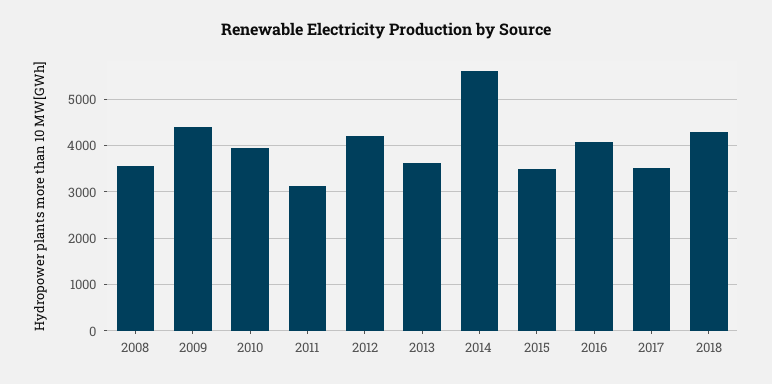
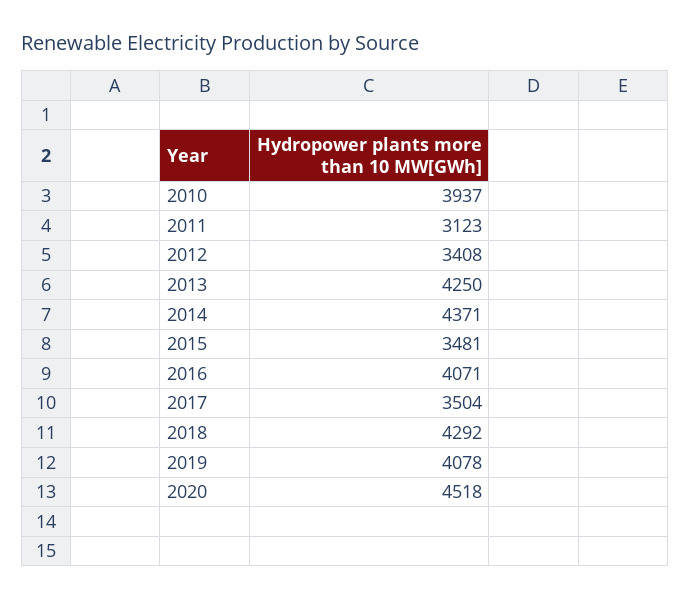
2008: 3600 -> none
2009: 4400 -> none
2012: 4200 -> 3408
2013: 3600 -> 4250
2014: 5600 -> 4371
2019: none -> 4078
2020: none -> 4518

